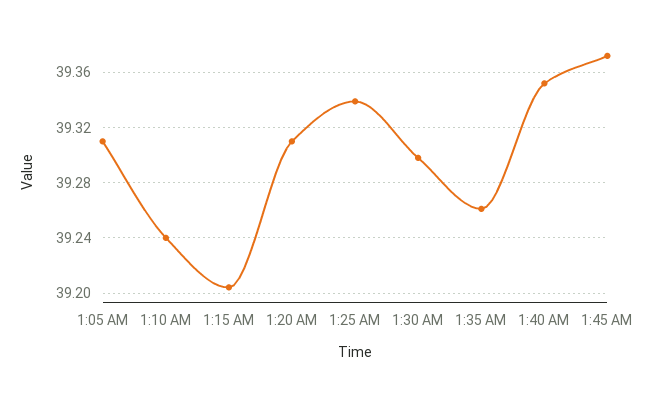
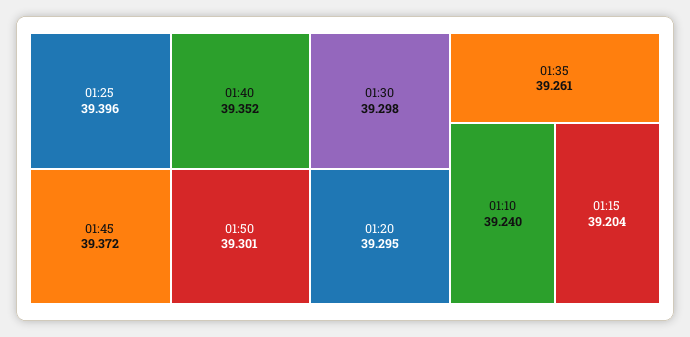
1:05 AM: 39.31 -> none
1:20 AM: 39.31 -> 39.295
1:25 AM: 39.34 -> 39.396
01:50: none -> 39.301

